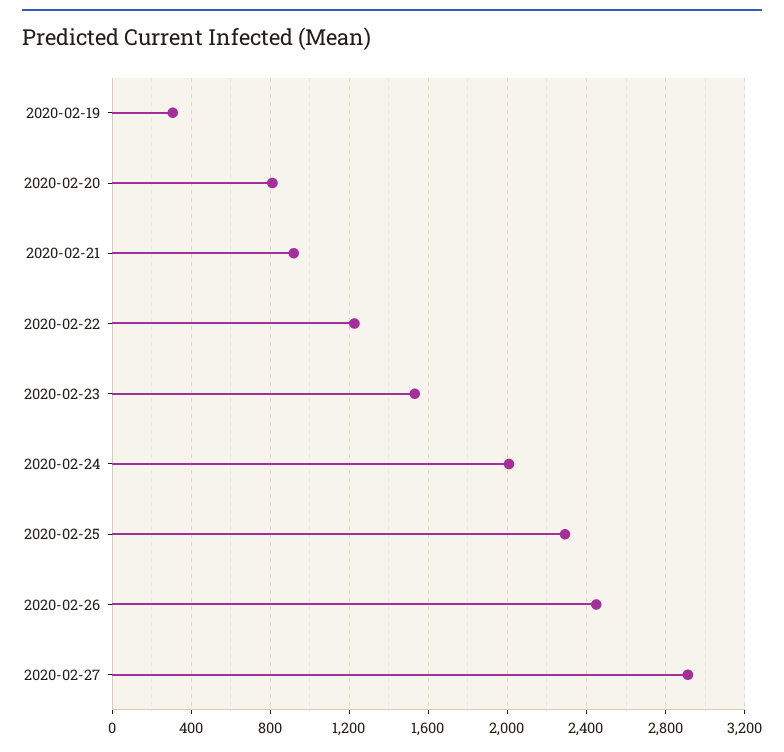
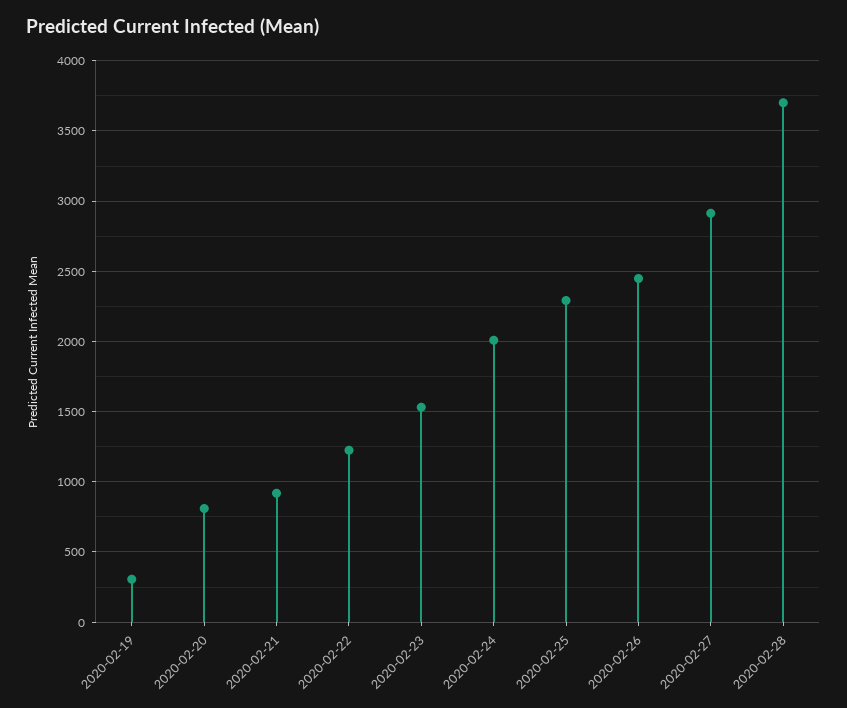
2020-02-28: none -> 3700

